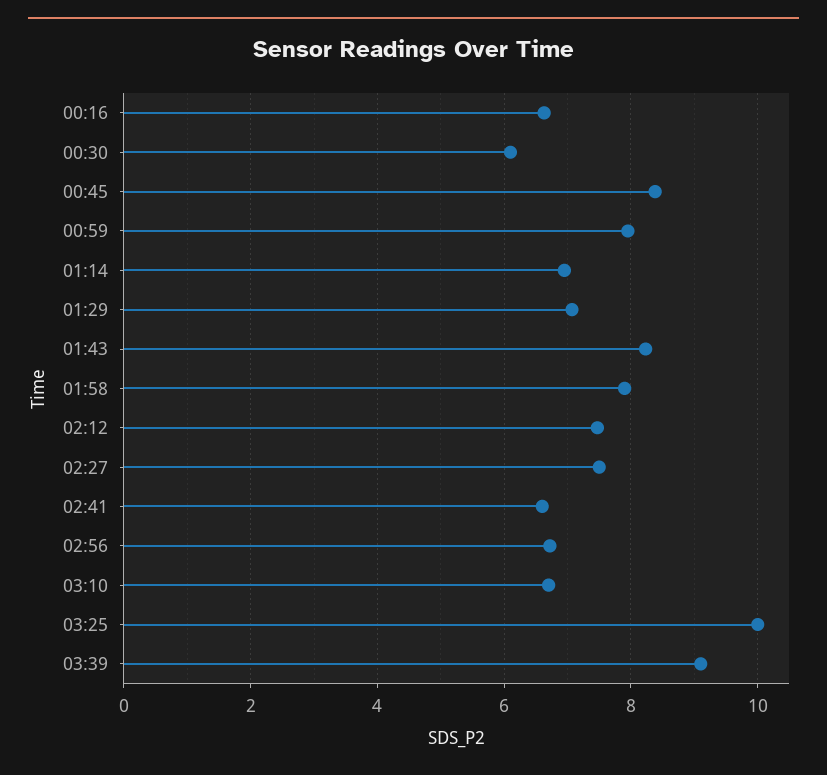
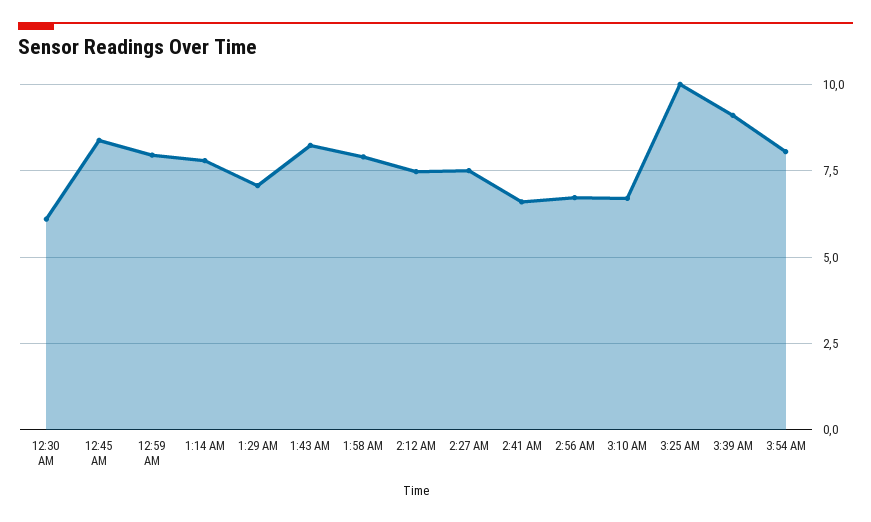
00:16: 6.6 -> none
01:14: 7 -> 7.75
3:54 AM: none -> 8

